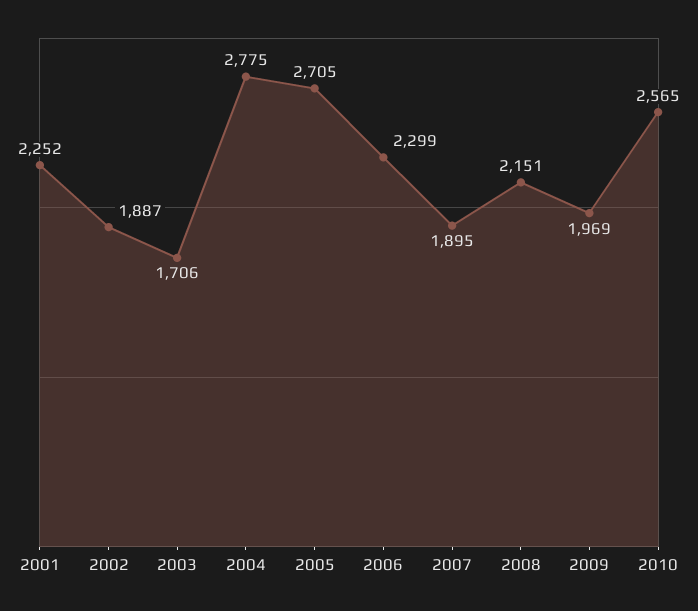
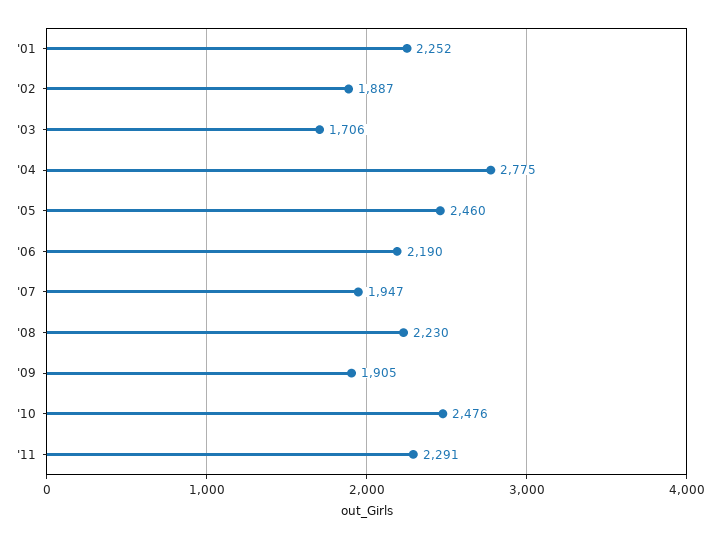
2005: 2705 -> 2460
2006: 2299 -> 2190
2007: 1895 -> 1947
2008: 2151 -> 2230
2009: 1969 -> 1905
2010: 2565 -> 2476
'11: none -> 2291

